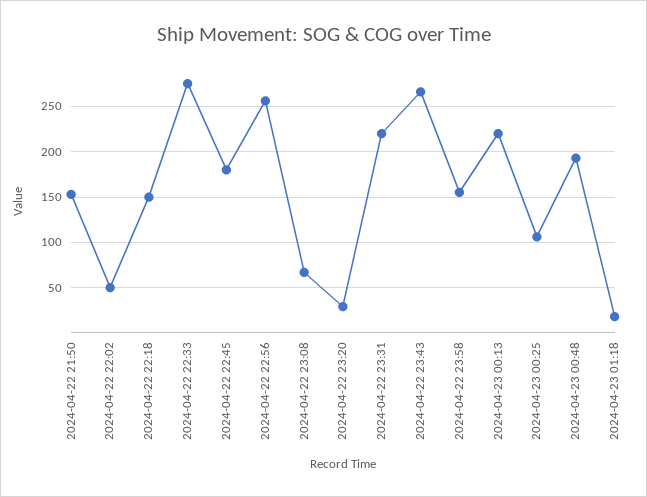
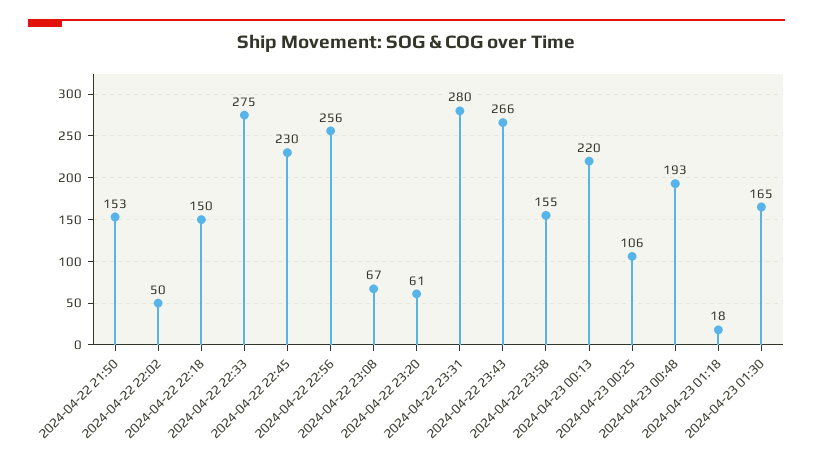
2024-04-22 22:45: 180 -> 230
2024-04-22 23:20: 30 -> 61
2024-04-22 23:31: 220 -> 280
2024-04-23 01:30: none -> 165

